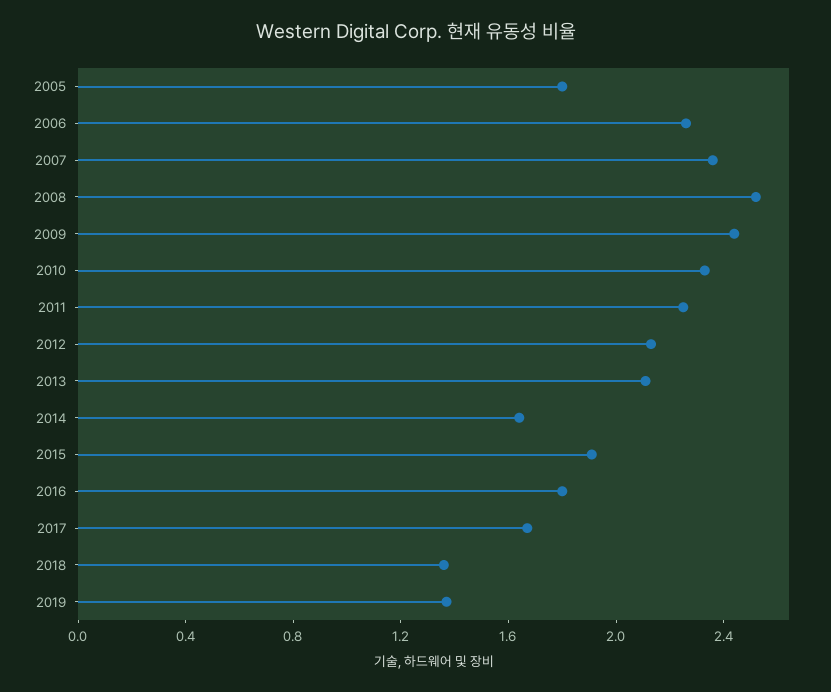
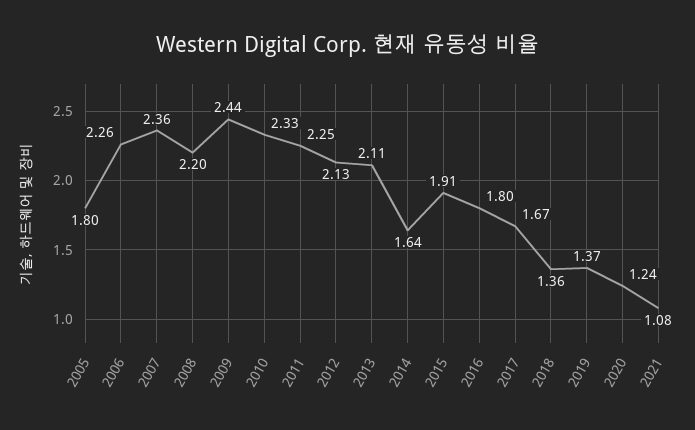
2008: 2.5 -> 2.2
2020: none -> 1.24
2021: none -> 1.08

